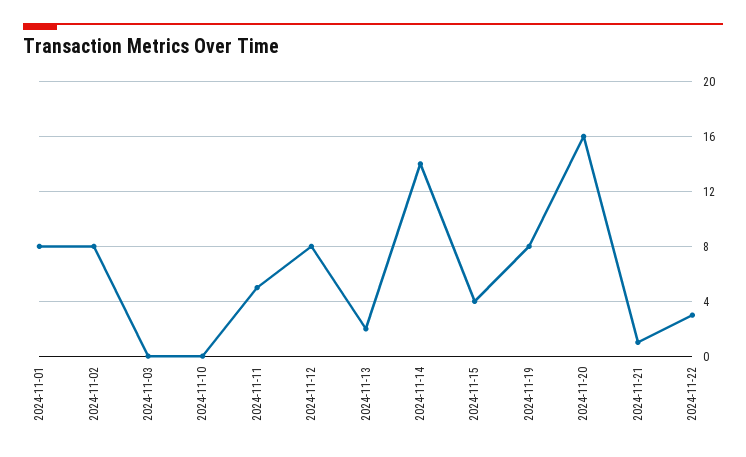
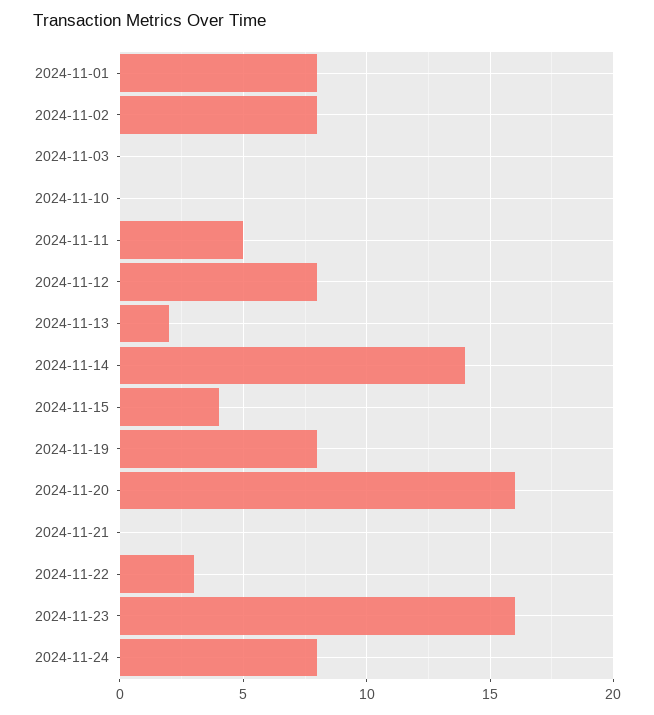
2024-11-21: 1 -> 0
2024-11-23: none -> 16
2024-11-24: none -> 8

